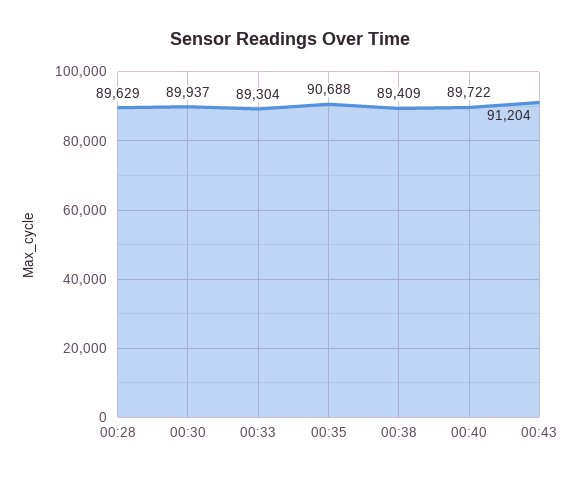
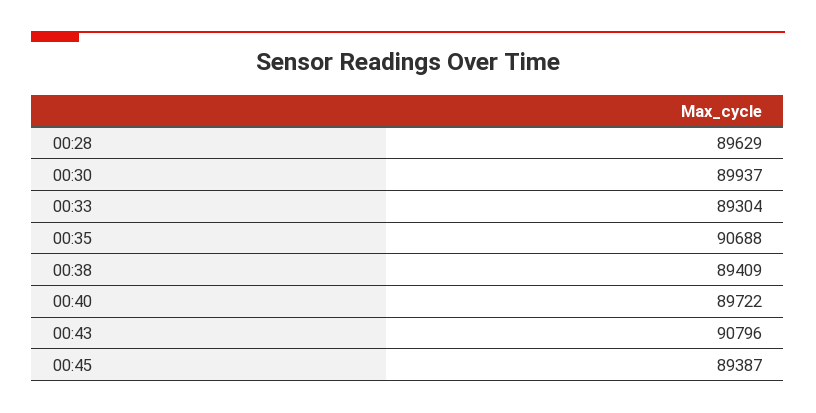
00:43: 91204 -> 90796
00:45: none -> 89387

